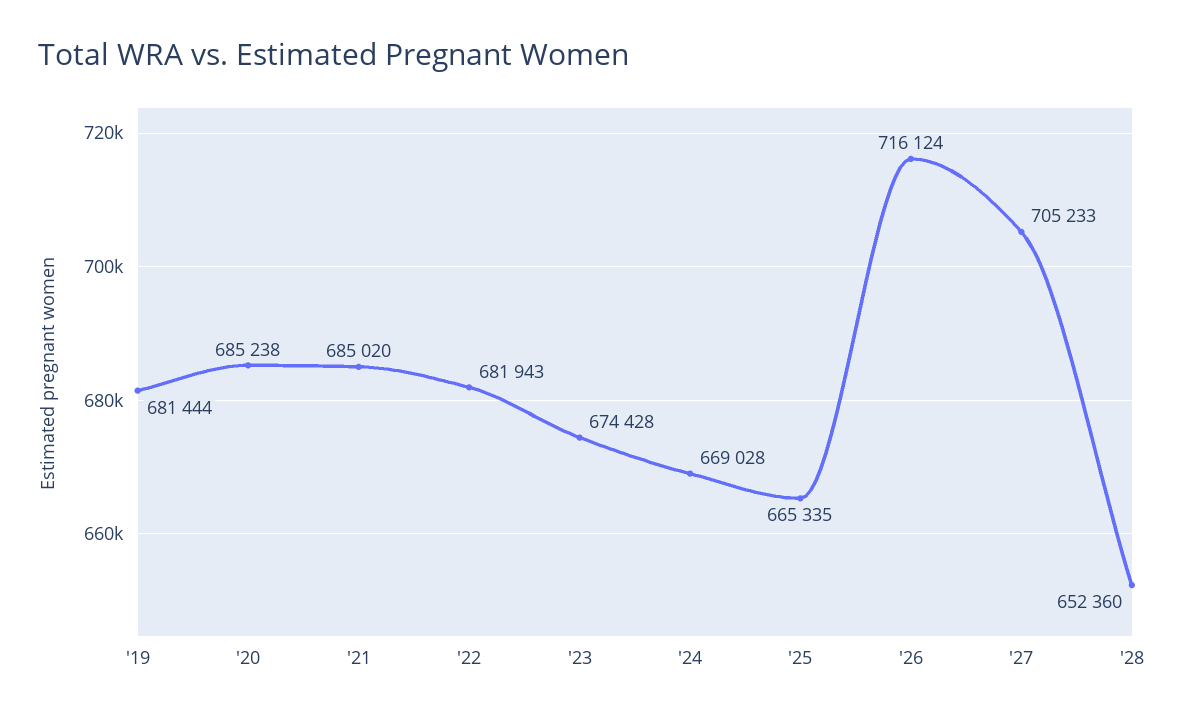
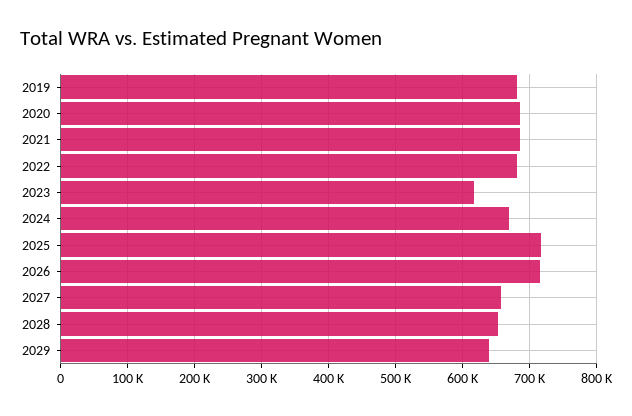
'23: 674428 -> 620000
'25: 665335 -> 720000
'27: 705233 -> 660000
2029: none -> 640000

